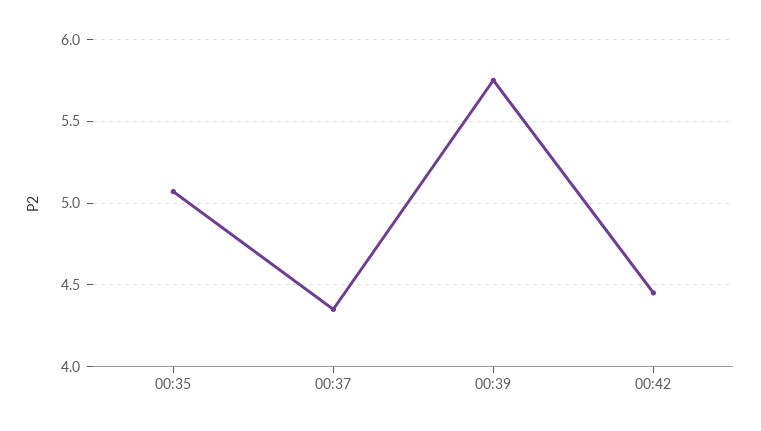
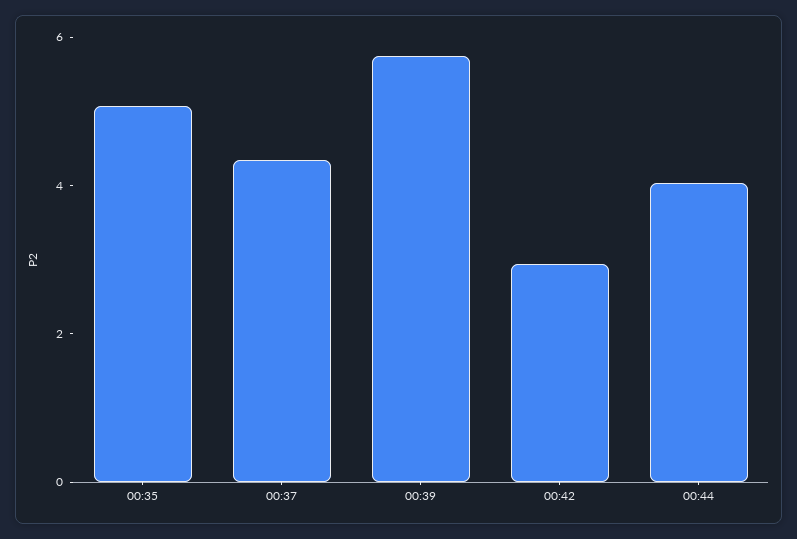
00:42: 4.45 -> 3
00:44: none -> 4

